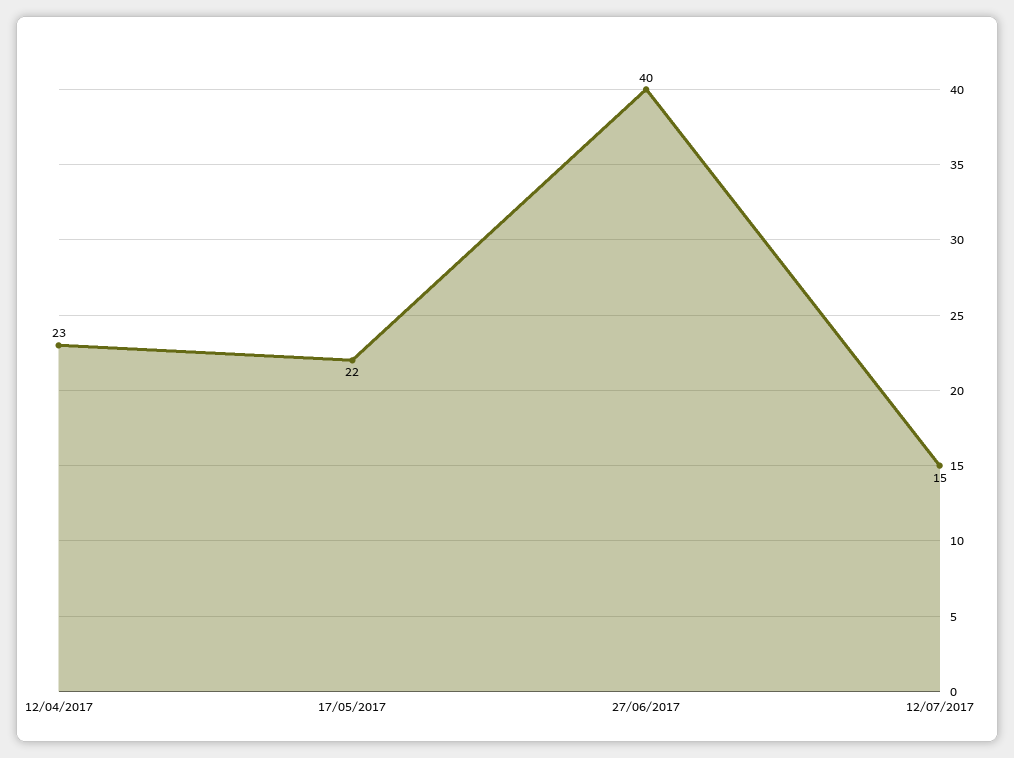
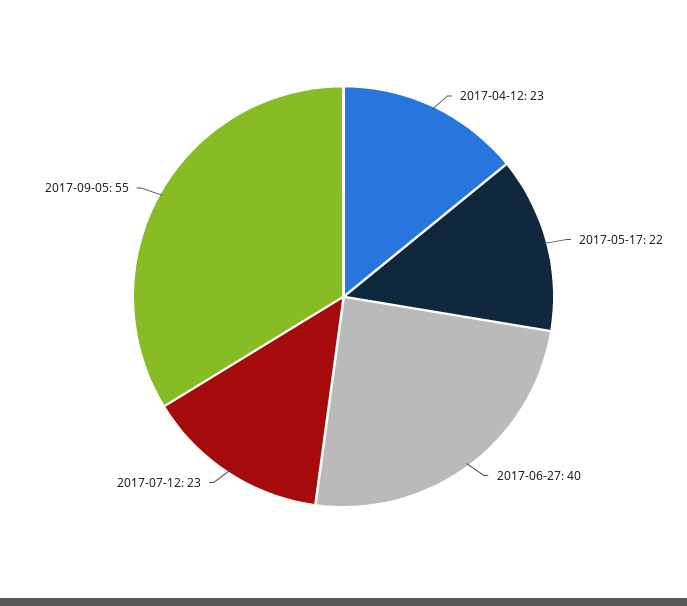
12/07/2017: 15 -> 23
2017-09-05: none -> 55

